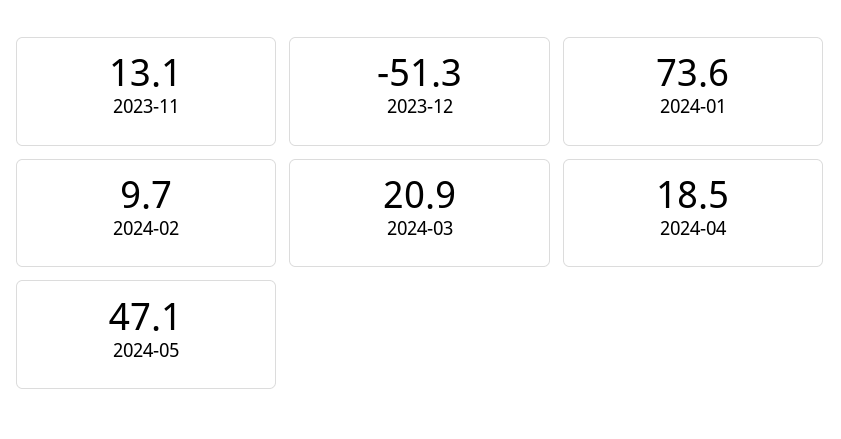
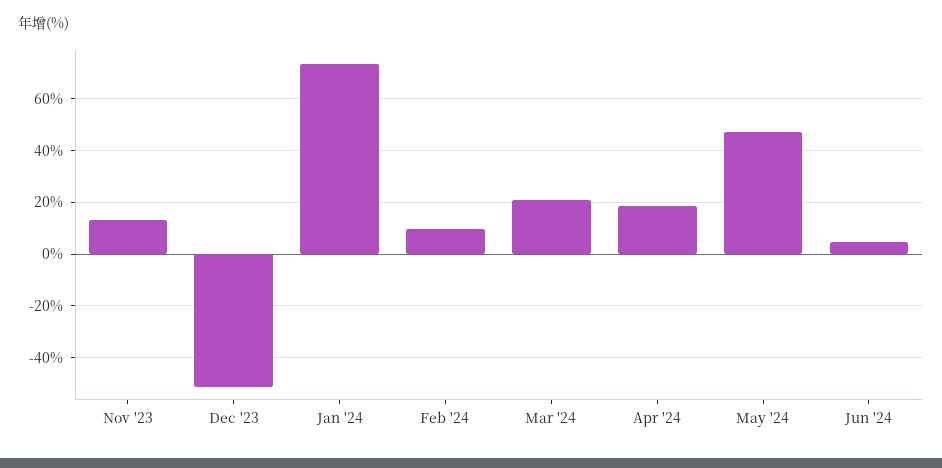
Jun '24: none -> 5

